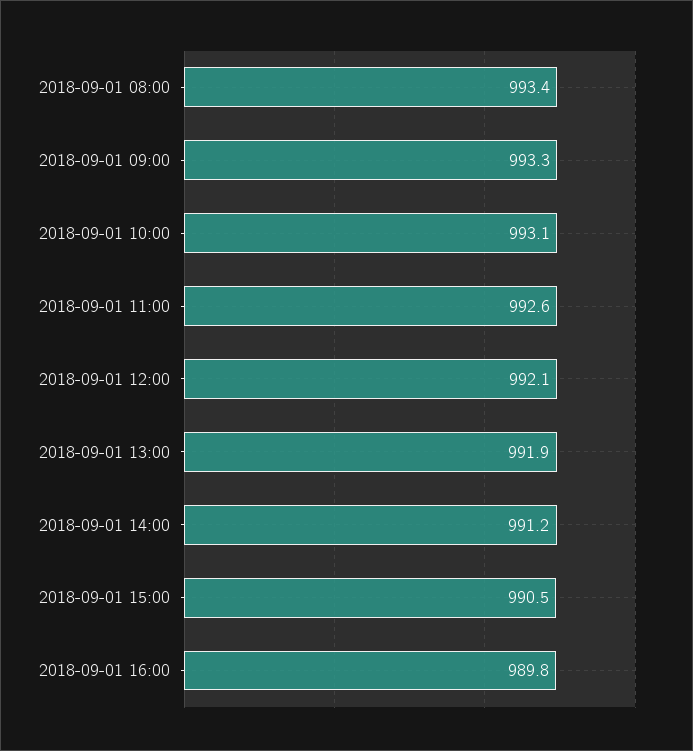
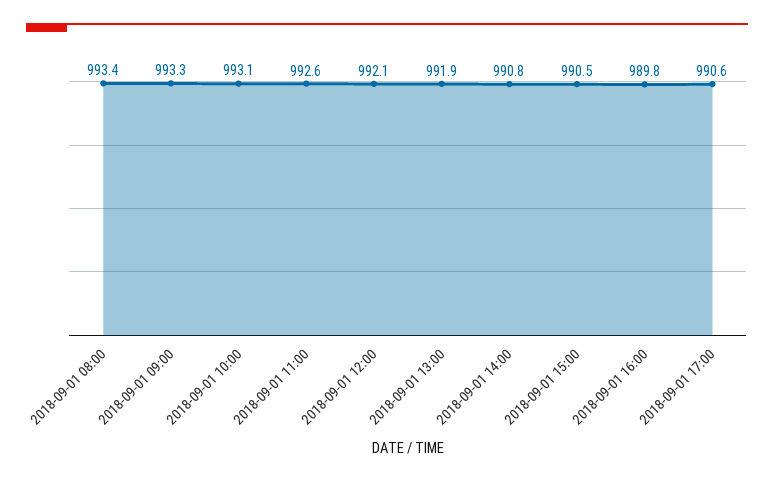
2018-09-01 14:00: 991.2 -> 990.8
2018-09-01 17:00: none -> 990.6

